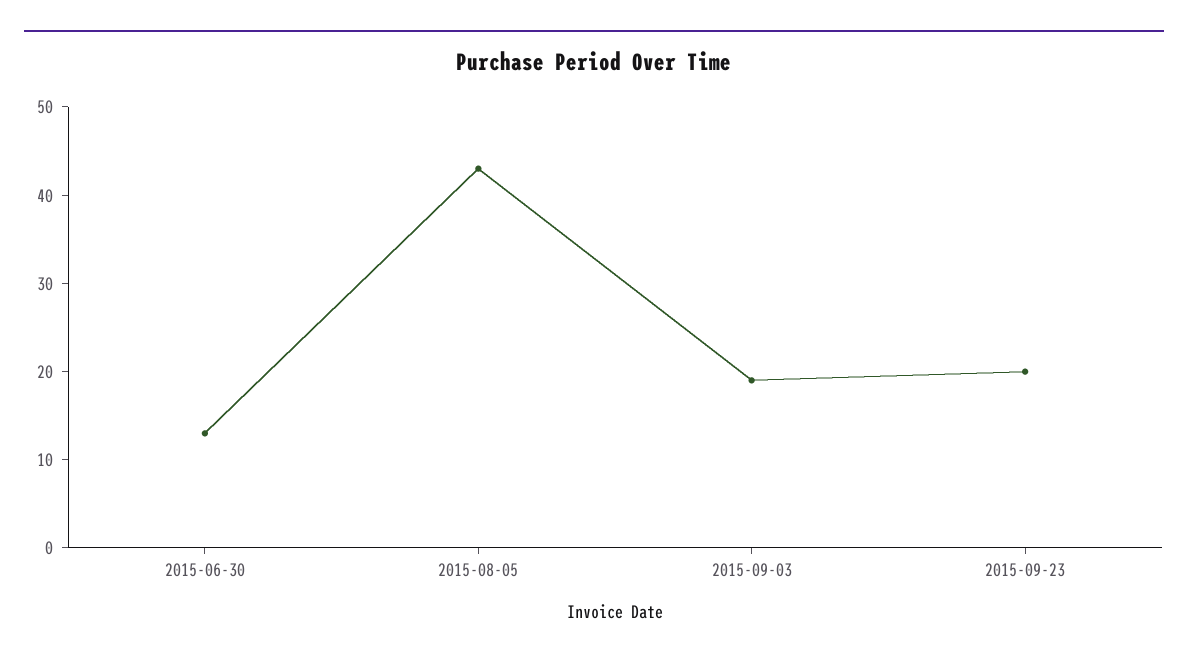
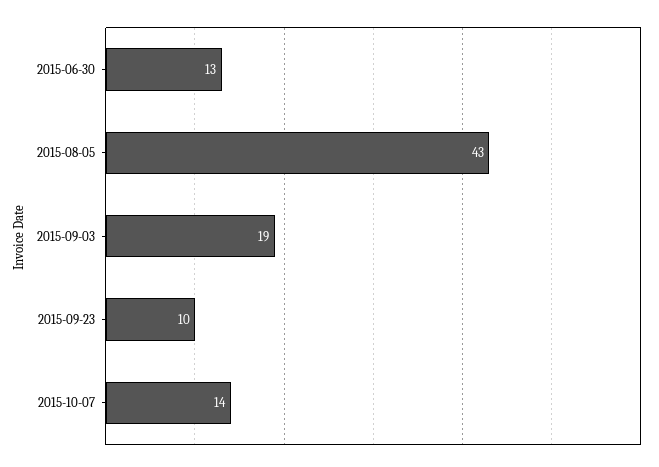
2015-09-23: 20 -> 10
2015-10-07: none -> 14

